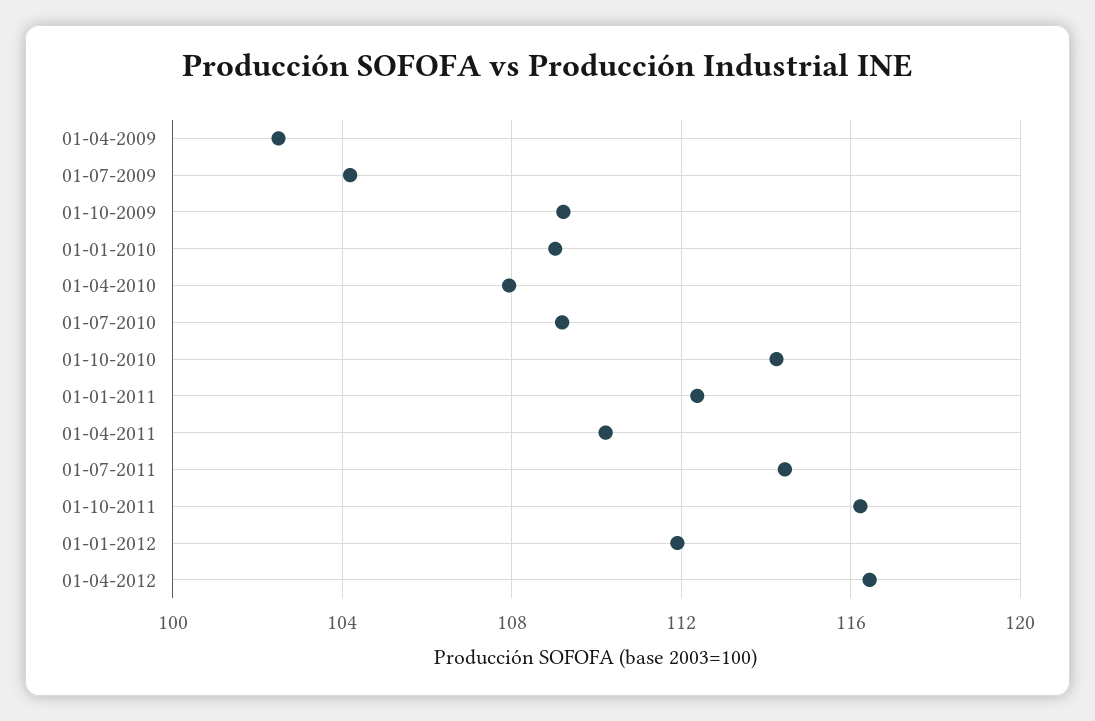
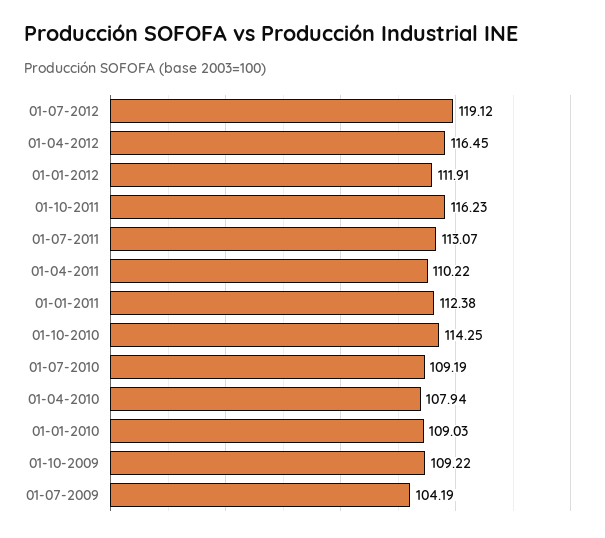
01-04-2009: 102.5 -> none
01-07-2011: 114.5 -> 113.07
01-07-2012: none -> 119.12

